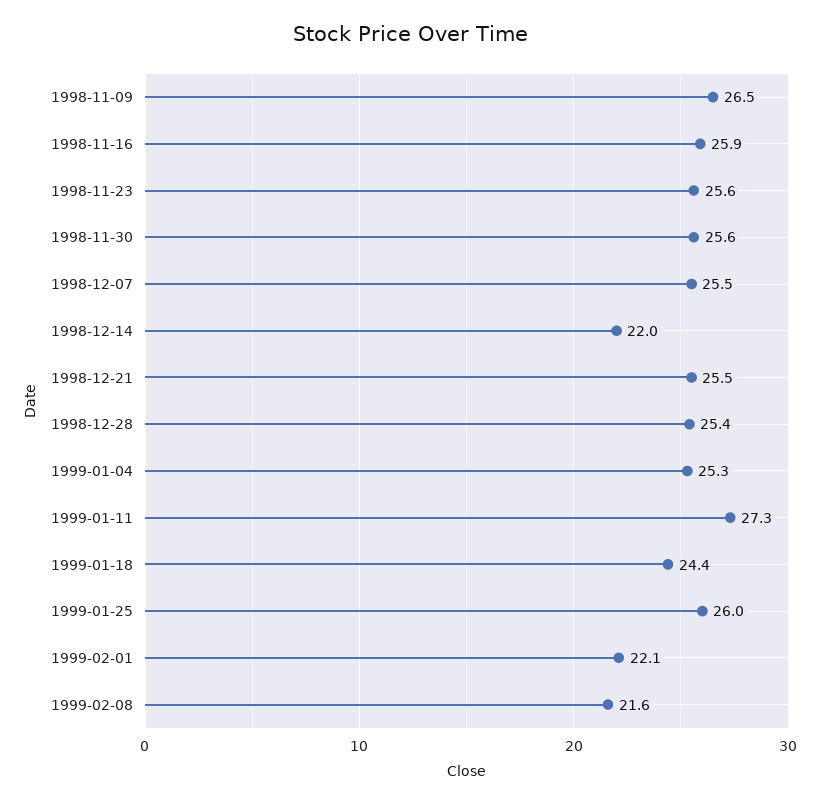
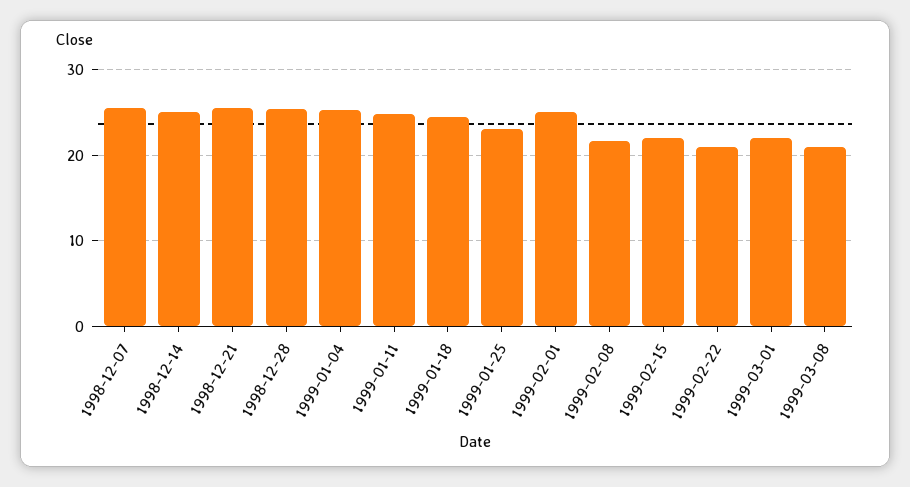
1998-11-09: 26.5 -> none
1998-11-16: 25.9 -> none
1998-11-23: 25.6 -> none
1998-11-30: 25.6 -> none
1998-12-14: 22 -> 25
1999-01-11: 27.3 -> 25
1999-01-25: 26 -> 23
1999-02-01: 22.1 -> 25
1999-02-15: none -> 22
1999-02-22: none -> 21
1999-03-01: none -> 22
1999-03-08: none -> 21

